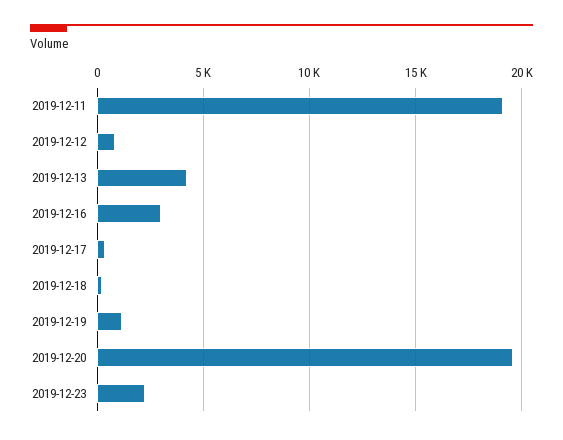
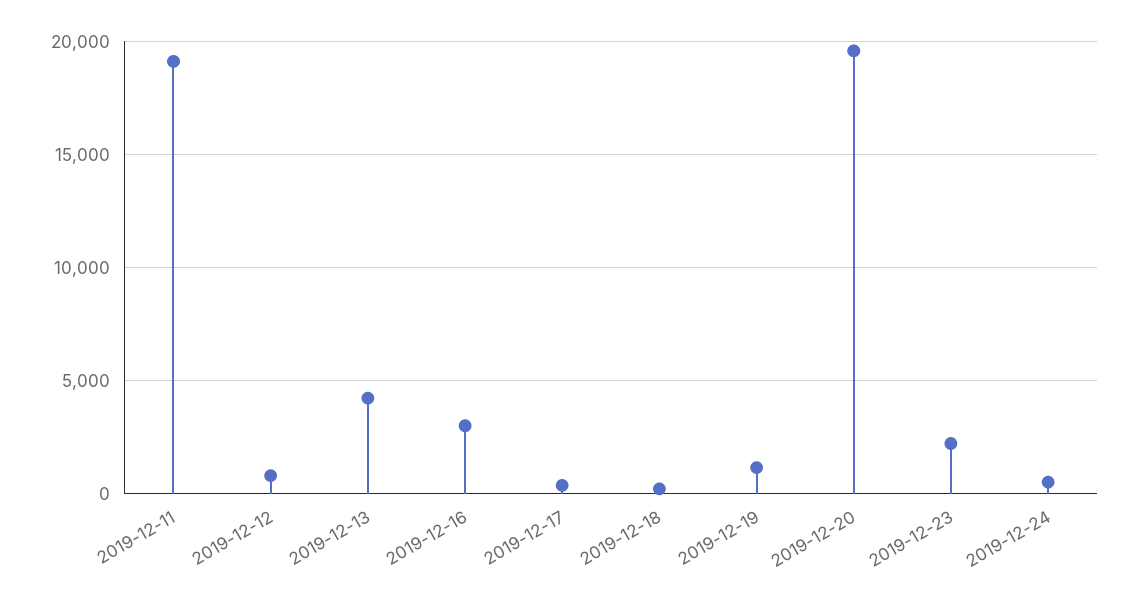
2019-12-24: none -> 500

